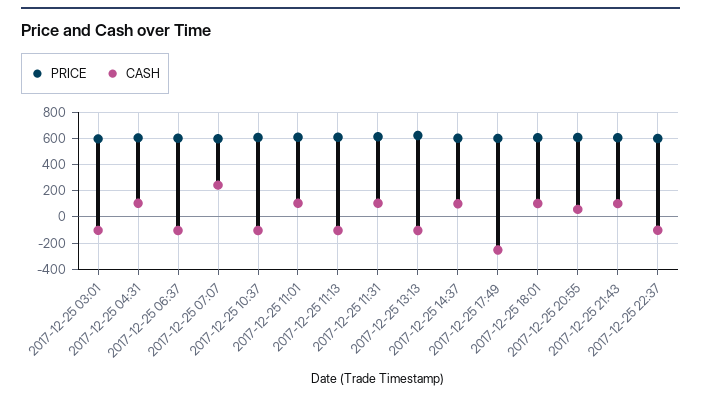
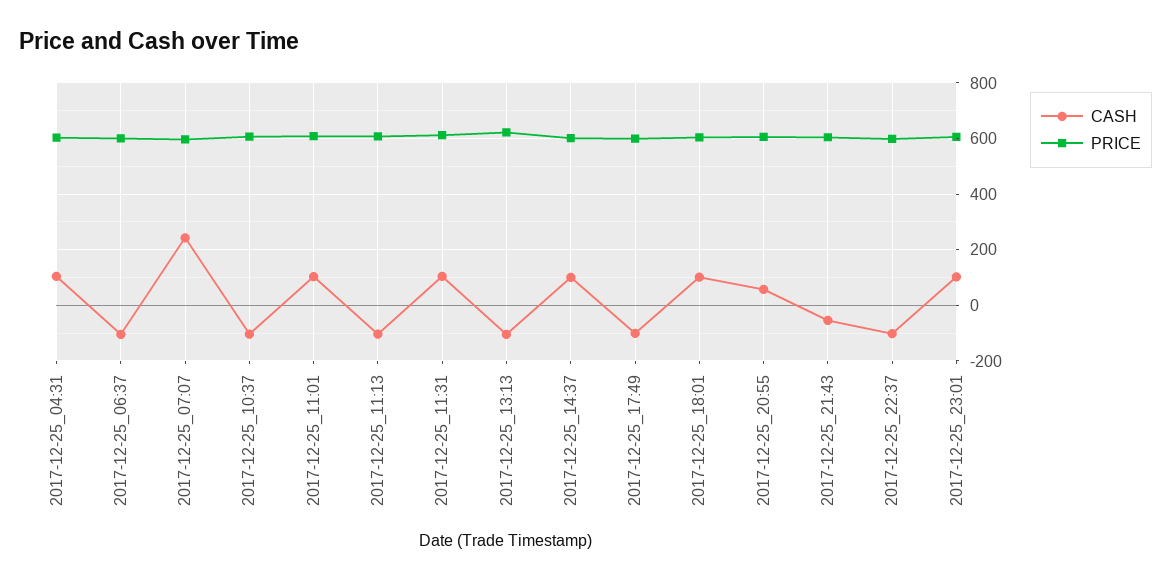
PRICE, 2017-12-25 03:01: 600 -> none
CASH, 2017-12-25 03:01: -100 -> none
CASH, 2017-12-25 17:49: -250 -> -100
CASH, 2017-12-25 21:43: 100 -> -50
CASH, 2017-12-25_23:01: none -> 100
PRICE, 2017-12-25_23:01: none -> 600

